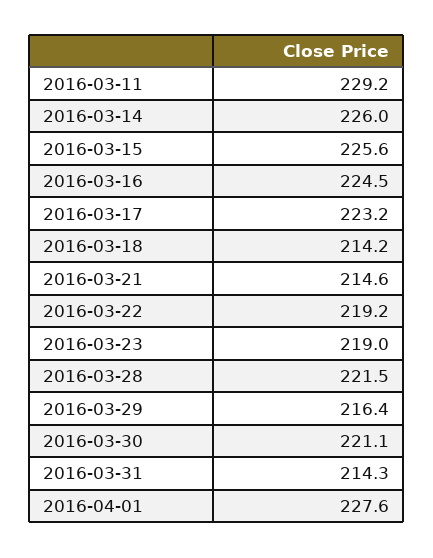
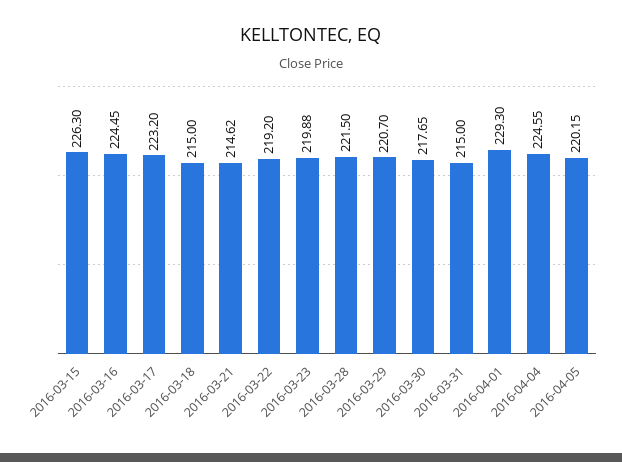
2016-03-11: 229.2 -> none
2016-03-14: 226 -> none
2016-03-15: 225.6 -> 226.3
2016-03-18: 214.2 -> 215
2016-03-23: 219 -> 219.88
2016-03-29: 216.4 -> 220.7
2016-03-30: 221.1 -> 217.65
2016-03-31: 214.3 -> 215
2016-04-01: 227.6 -> 229.3
2016-04-04: none -> 224.55
2016-04-05: none -> 220.15

